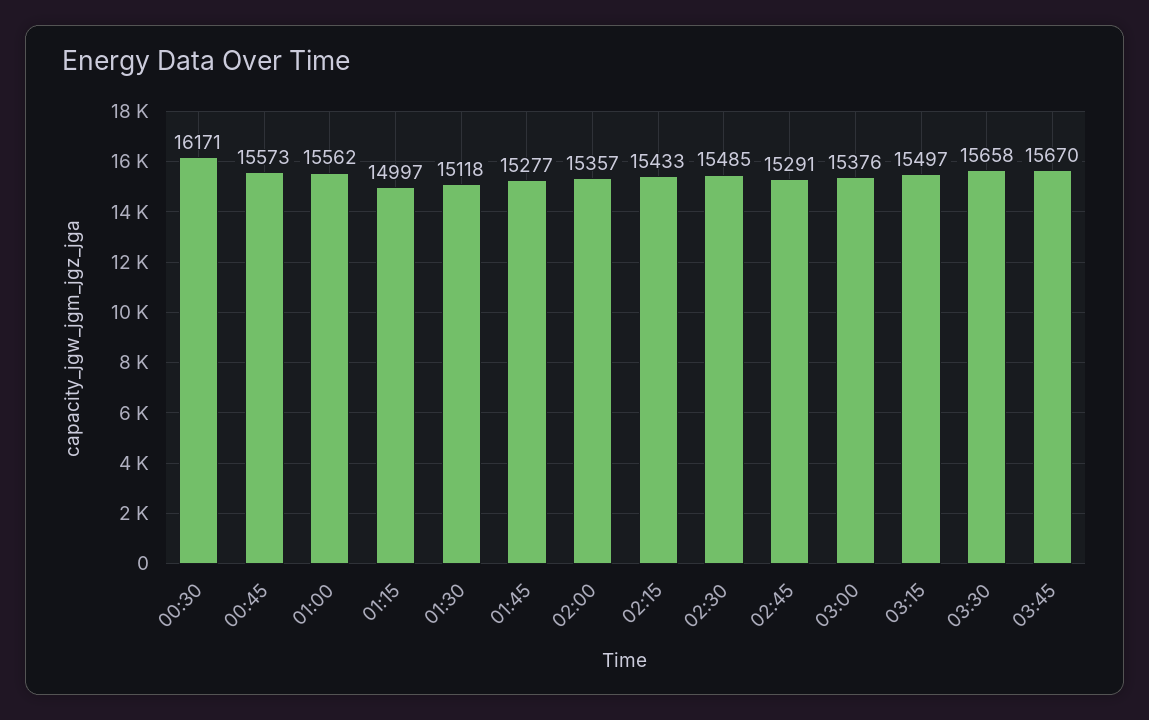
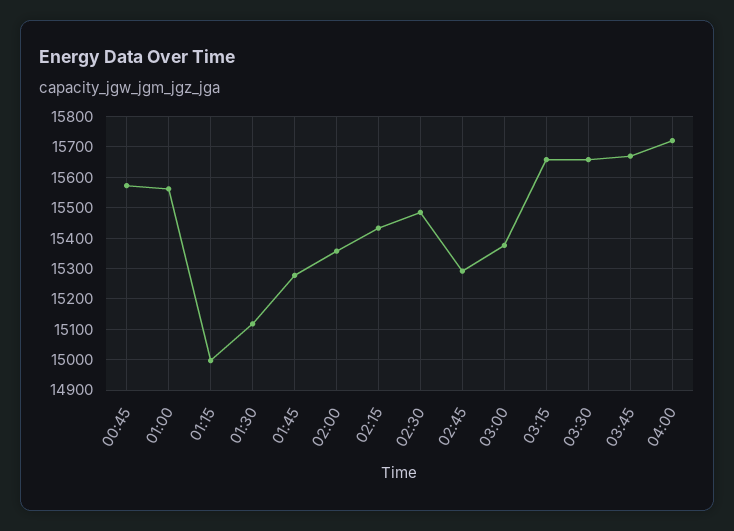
00:30: 16171 -> none
03:15: 15497 -> 15660
04:00: none -> 15720

